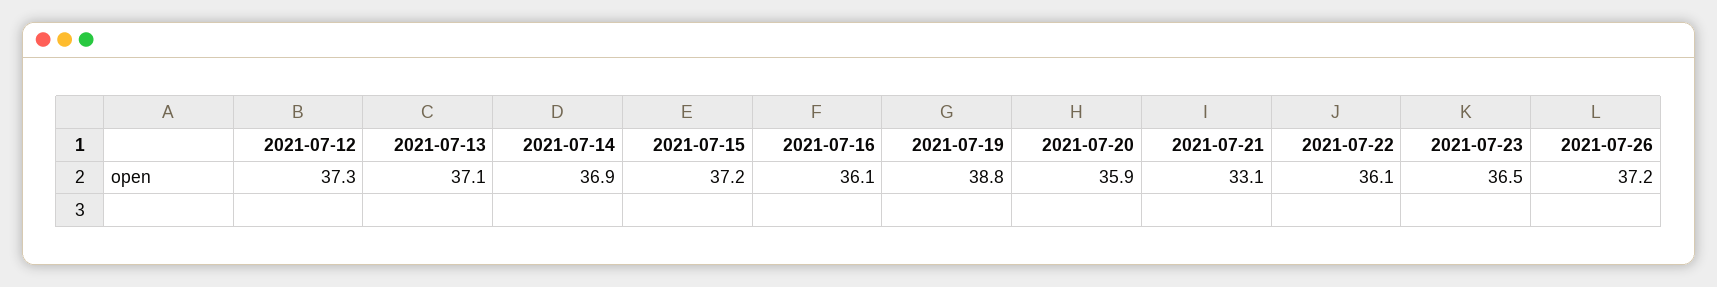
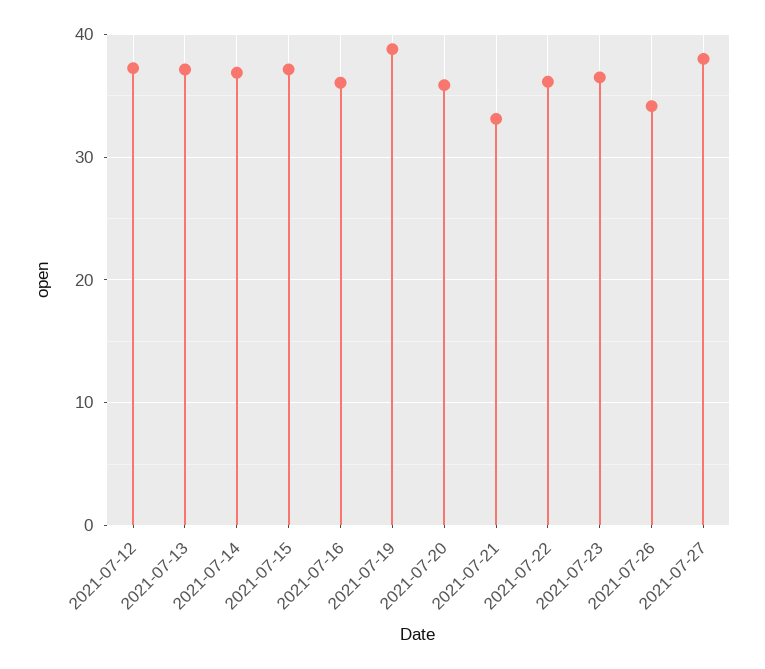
2021-07-26: 37.2 -> 34
2021-07-27: none -> 38

